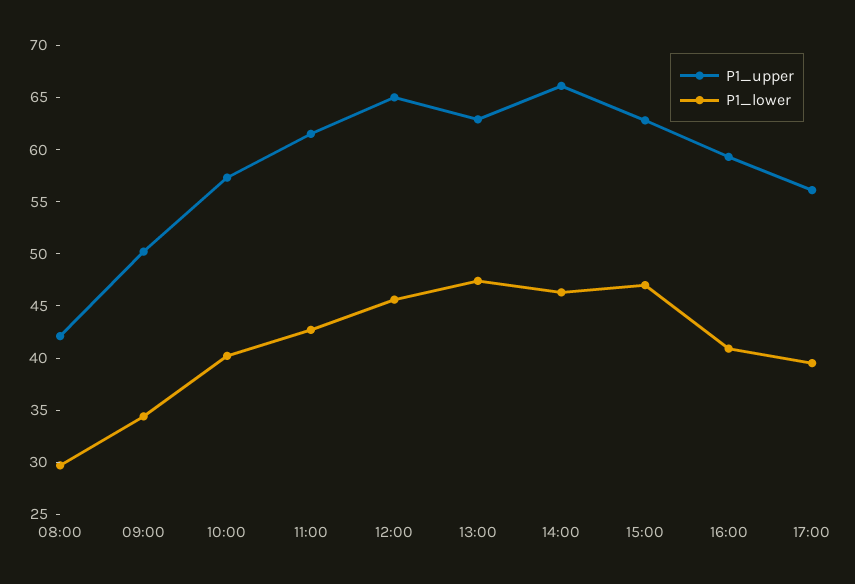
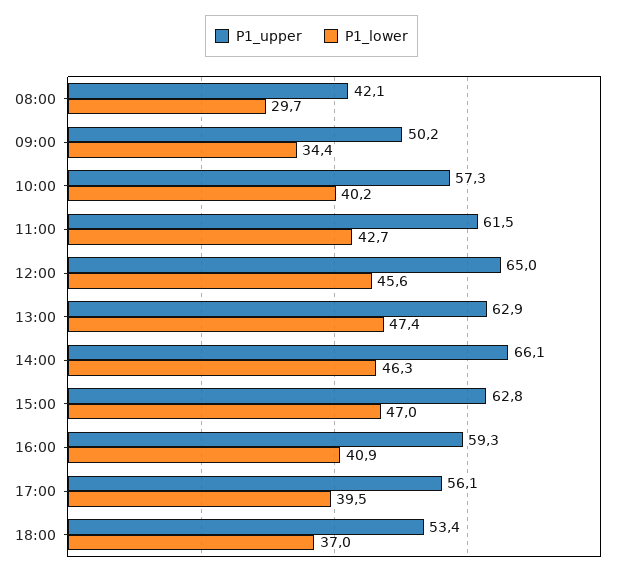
P1_upper, 18:00: none -> 53.4
P1_lower, 18:00: none -> 37

